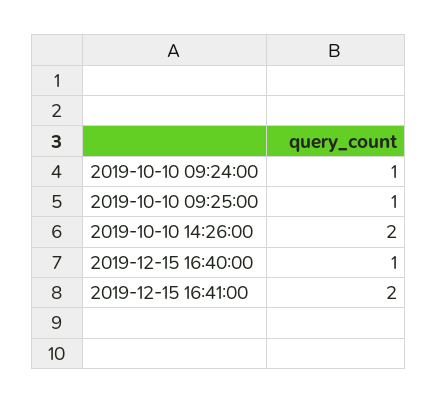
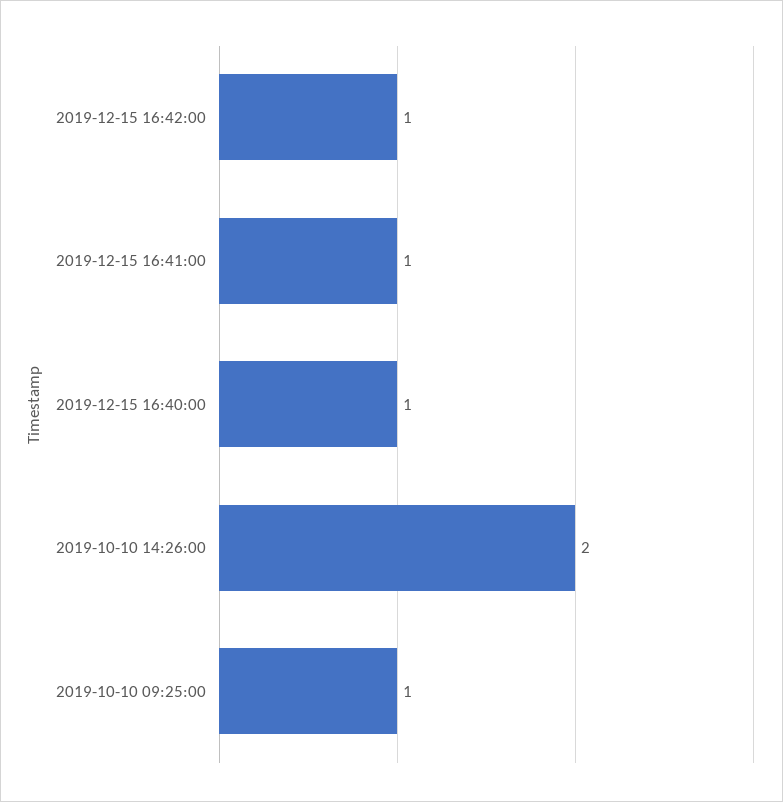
2019-10-10 09:24:00: 1 -> none
2019-12-15 16:41:00: 2 -> 1
2019-12-15 16:42:00: none -> 1

